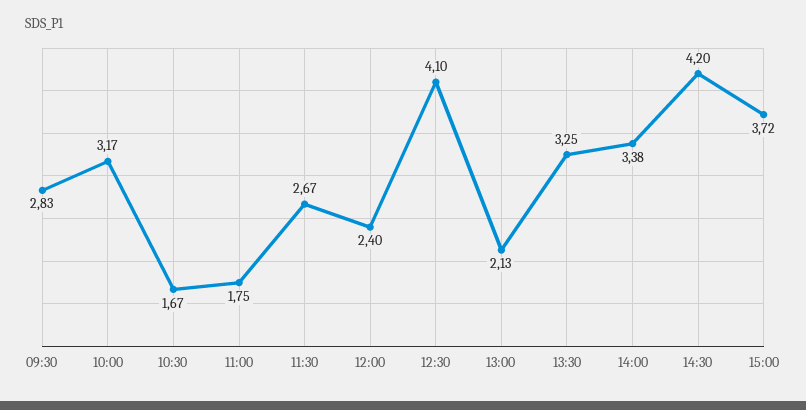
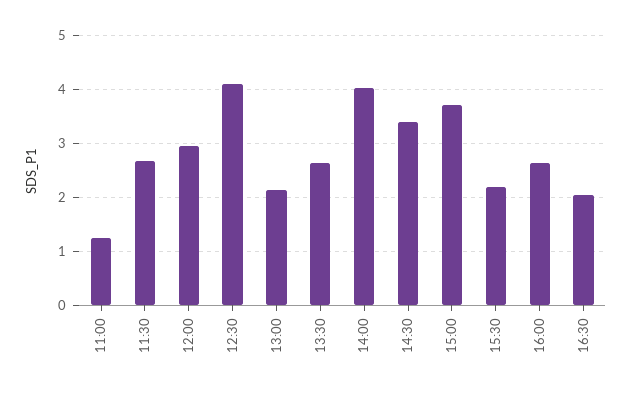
09:30: 2.83 -> none
10:00: 3.17 -> none
10:30: 1.67 -> none
11:00: 1.75 -> 1.2
12:00: 2.4 -> 3
13:30: 3.25 -> 2.6
14:00: 3.38 -> 4
14:30: 4.2 -> 3.4
15:30: none -> 2.2
16:00: none -> 2.6
16:30: none -> 2

